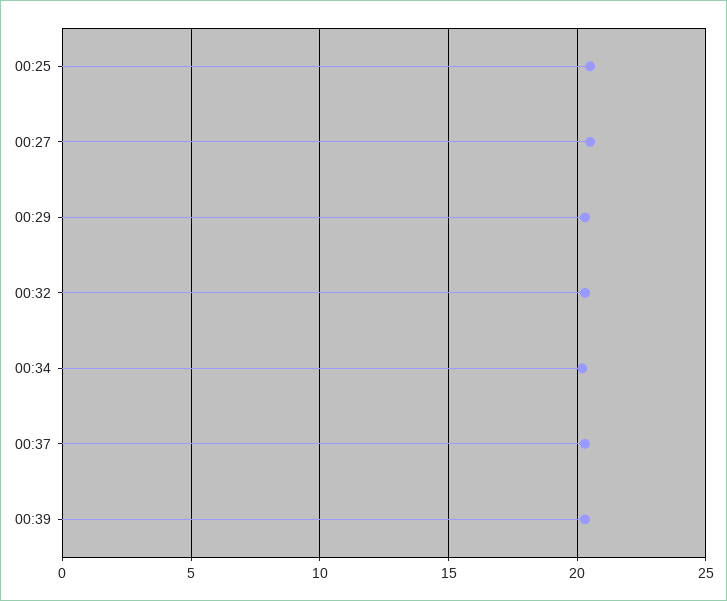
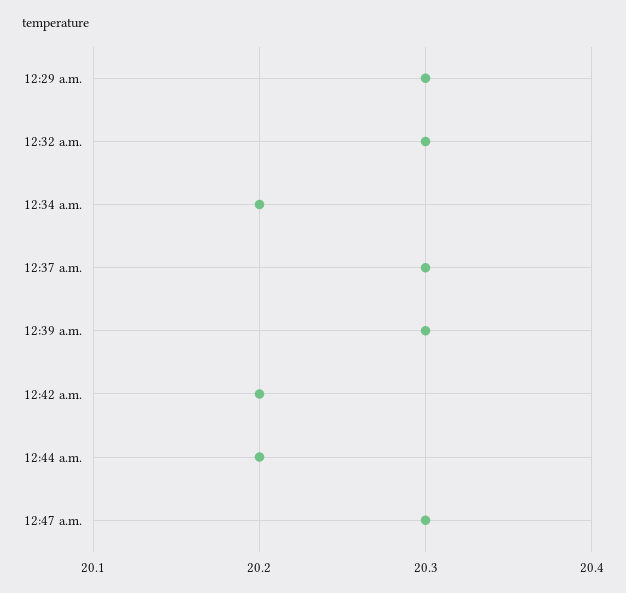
00:25: 20.5 -> none
00:27: 20.5 -> none
12:42 a.m.: none -> 20.2
12:44 a.m.: none -> 20.2
12:47 a.m.: none -> 20.3

